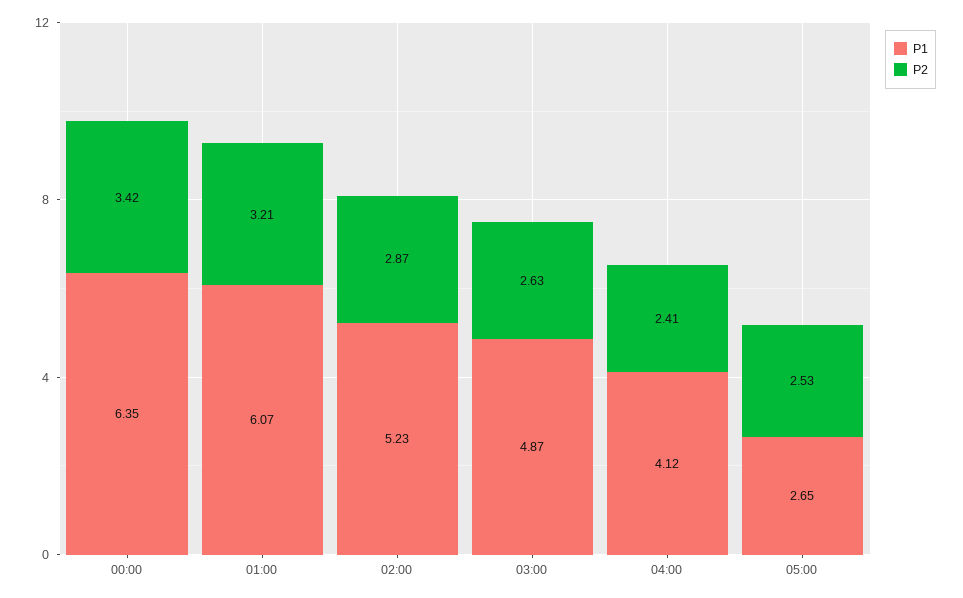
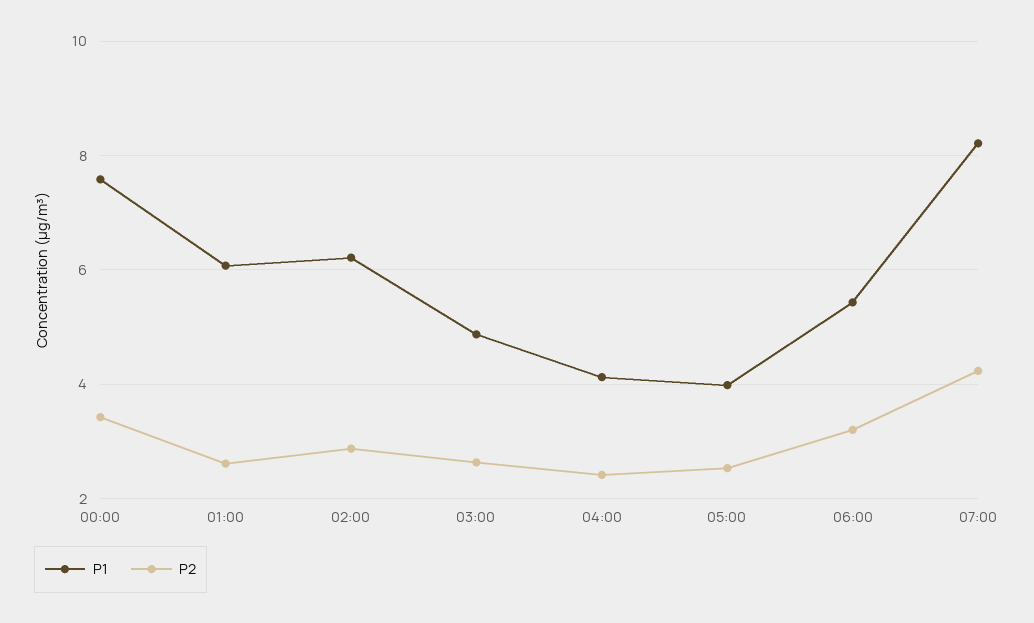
P1, 00:00: 6.35 -> 7.6
P2, 01:00: 3.21 -> 2.6
P1, 02:00: 5.23 -> 6.2
P1, 05:00: 2.65 -> 4
P1, 06:00: none -> 5.4
P2, 06:00: none -> 3.2
P1, 07:00: none -> 8.2
P2, 07:00: none -> 4.2

